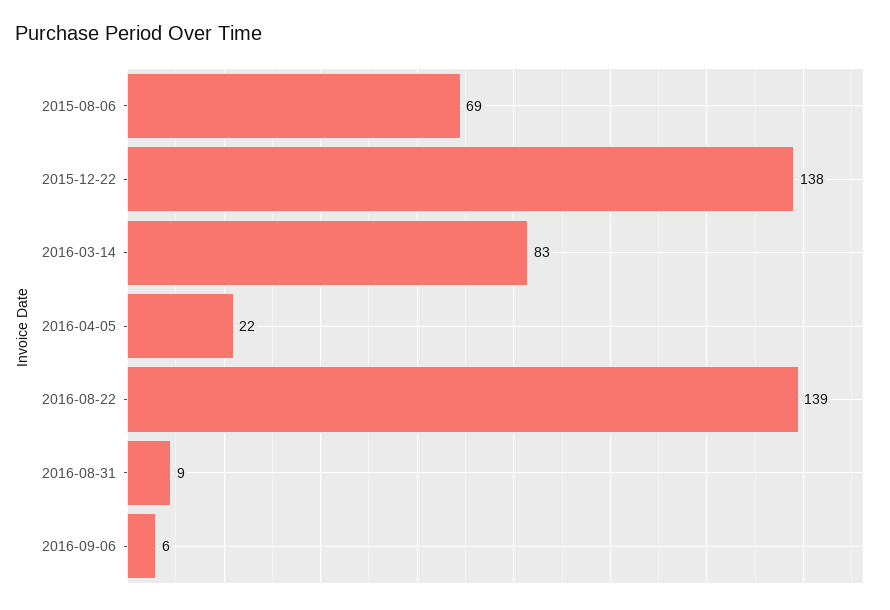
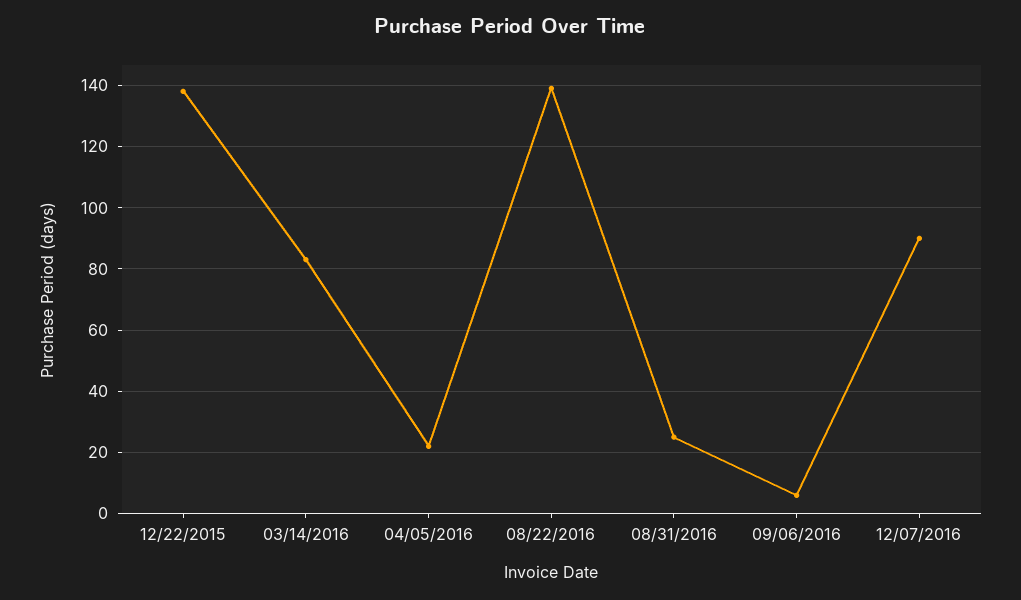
2015-08-06: 69 -> none
2016-08-31: 9 -> 25
12/07/2016: none -> 90

